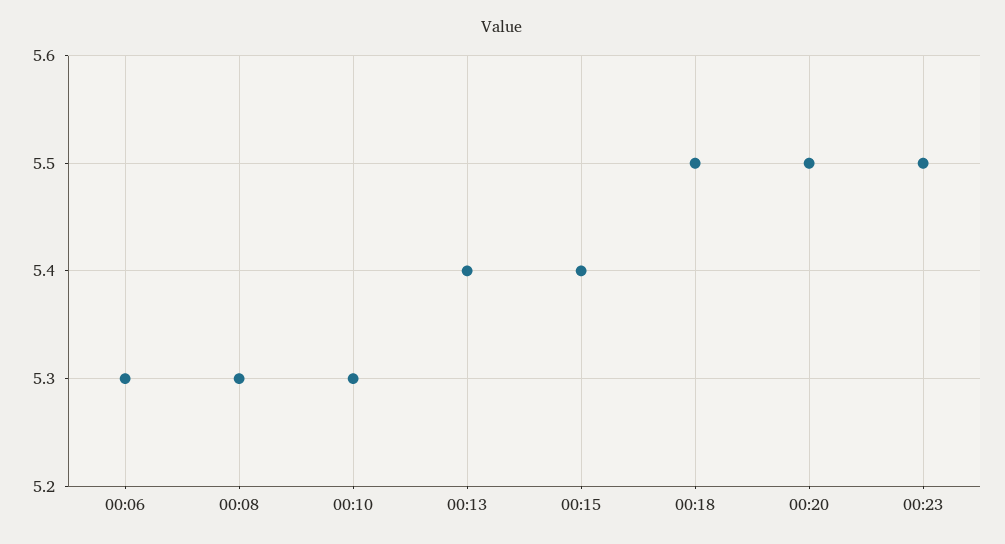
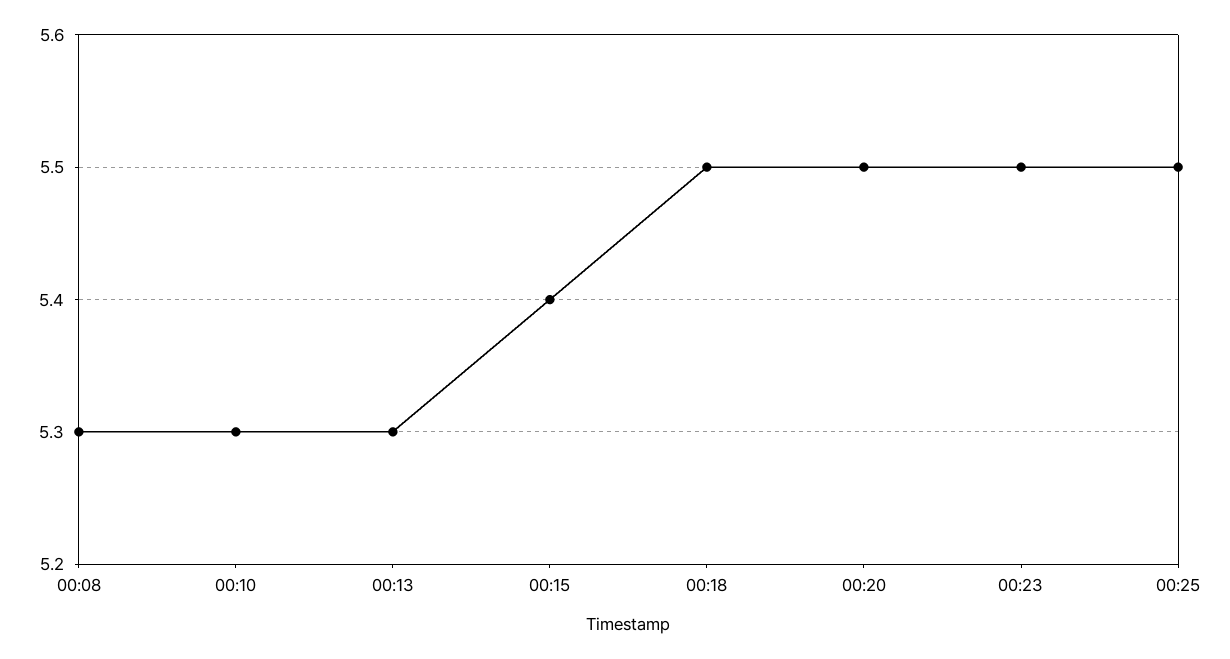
00:06: 5.3 -> none
00:13: 5.4 -> 5.3
00:25: none -> 5.5

